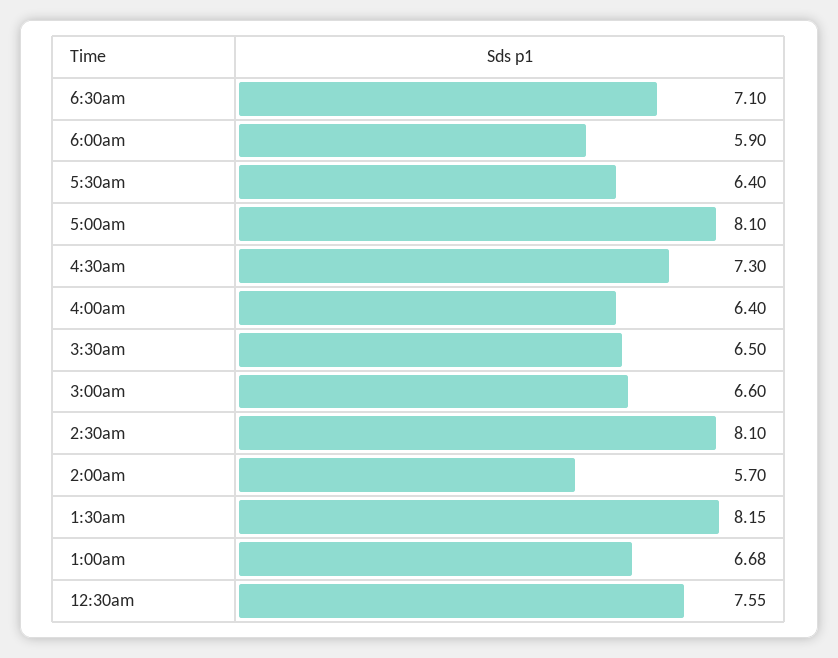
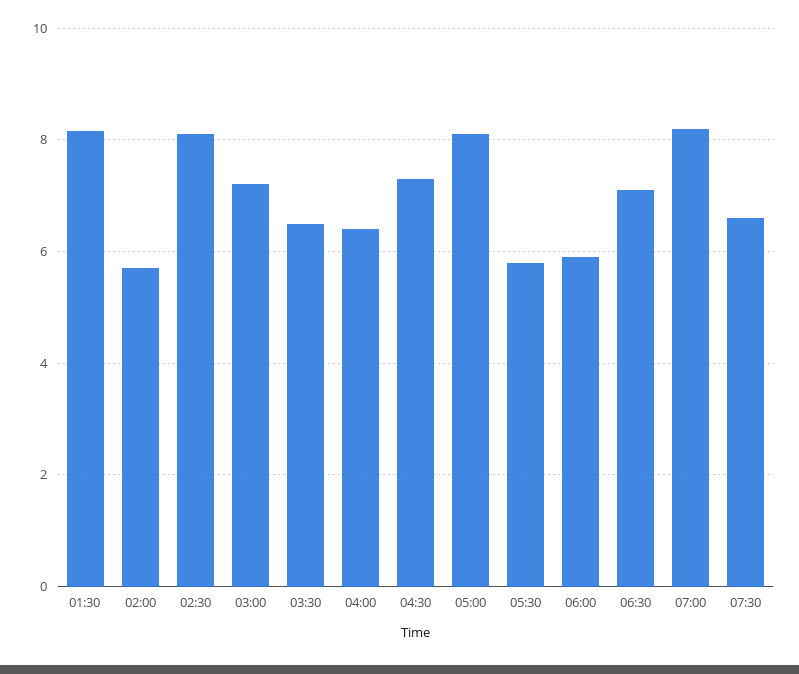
5:30am: 6.4 -> 5.8
3:00am: 6.6 -> 7.2
1:00am: 6.68 -> none
12:30am: 7.55 -> none
07:00: none -> 8.2
07:30: none -> 6.6

